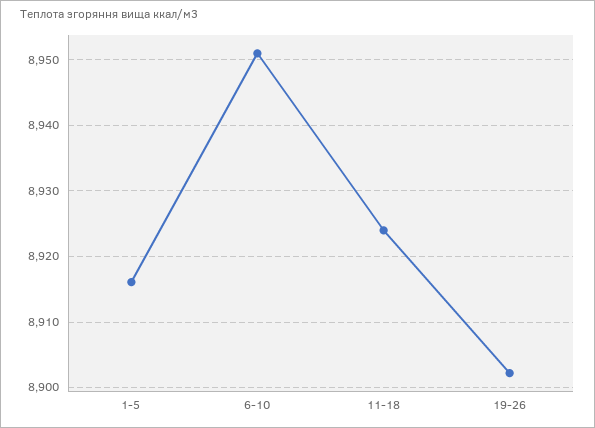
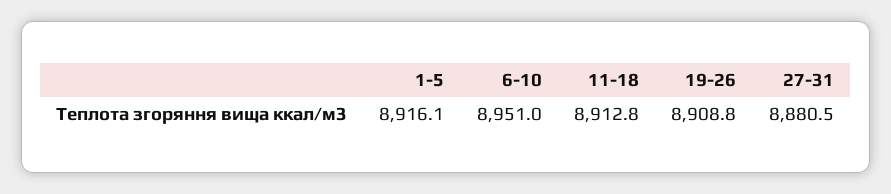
11-18: 8924 -> 8912.8
19-26: 8902 -> 8908.8
27-31: none -> 8880.5

